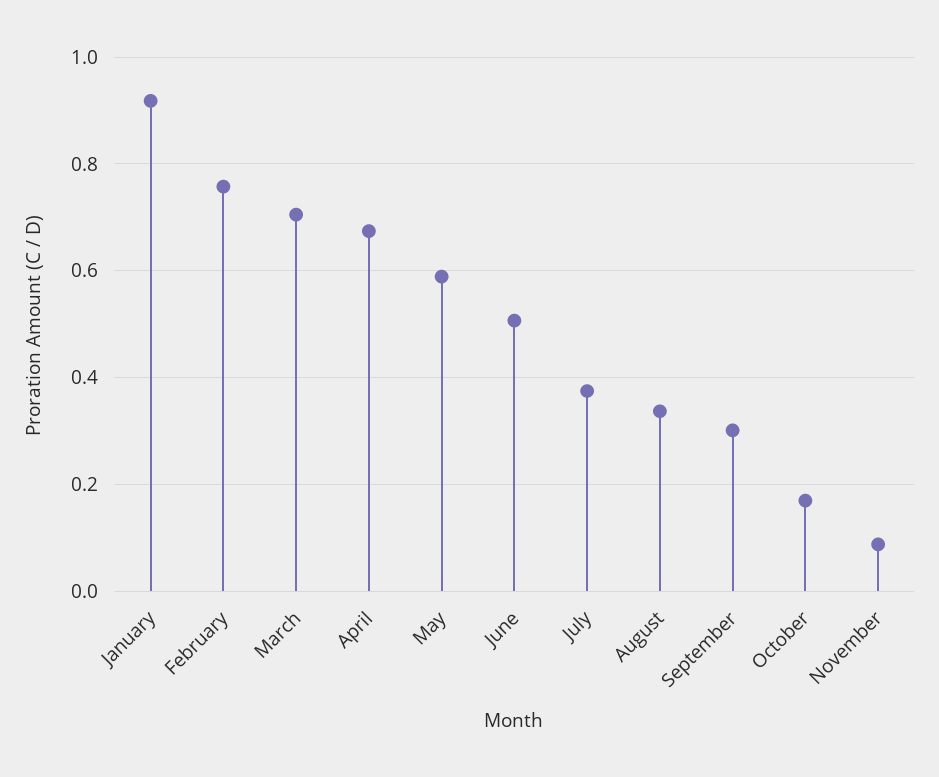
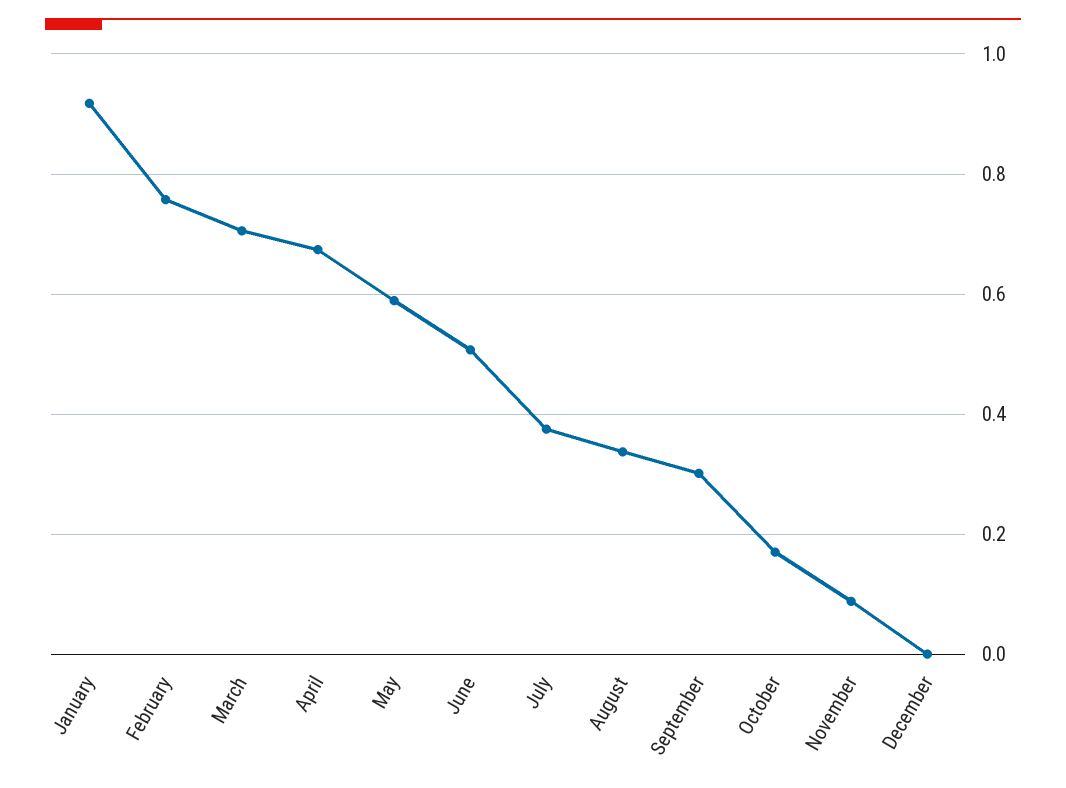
December: none -> 0

